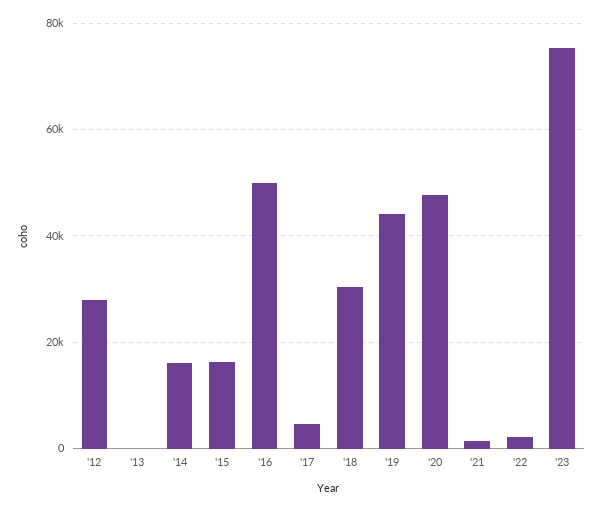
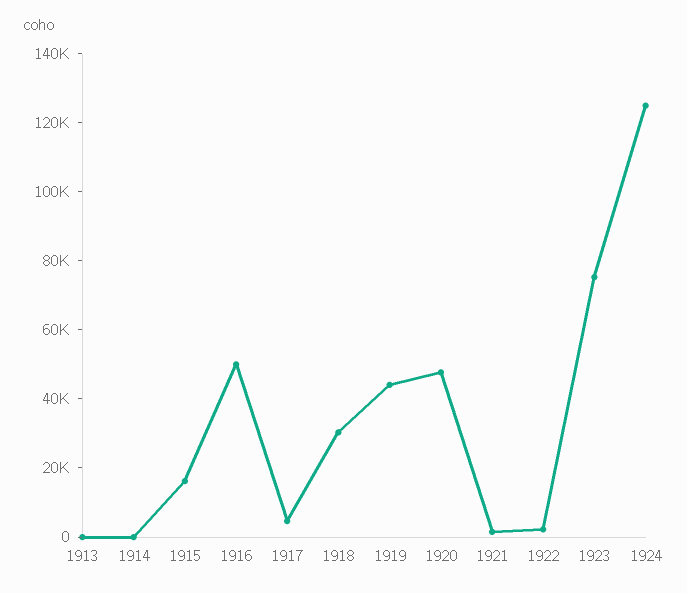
'12: 28000 -> none
'14: 16000 -> 0
1924: none -> 125000

